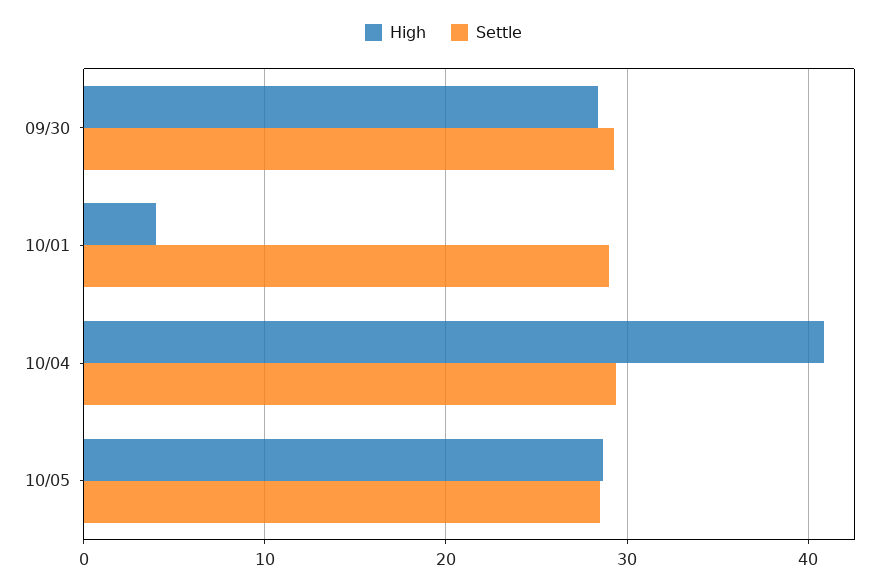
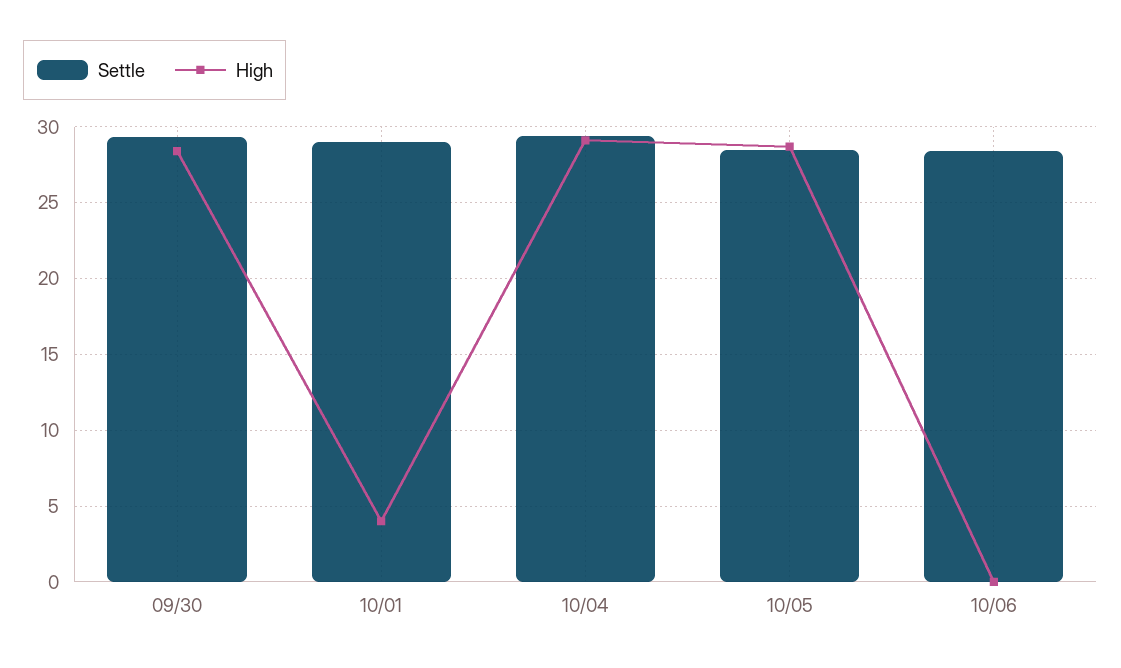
High, 10/04: 41 -> 29
Settle, 10/06: none -> 28.5
High, 10/06: none -> 0

